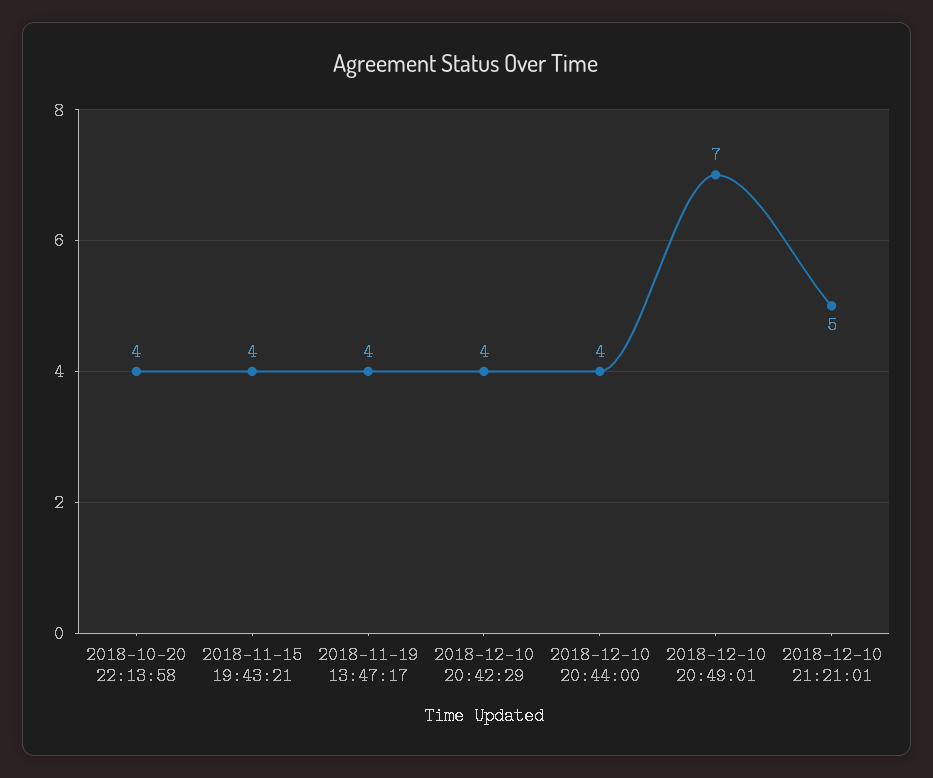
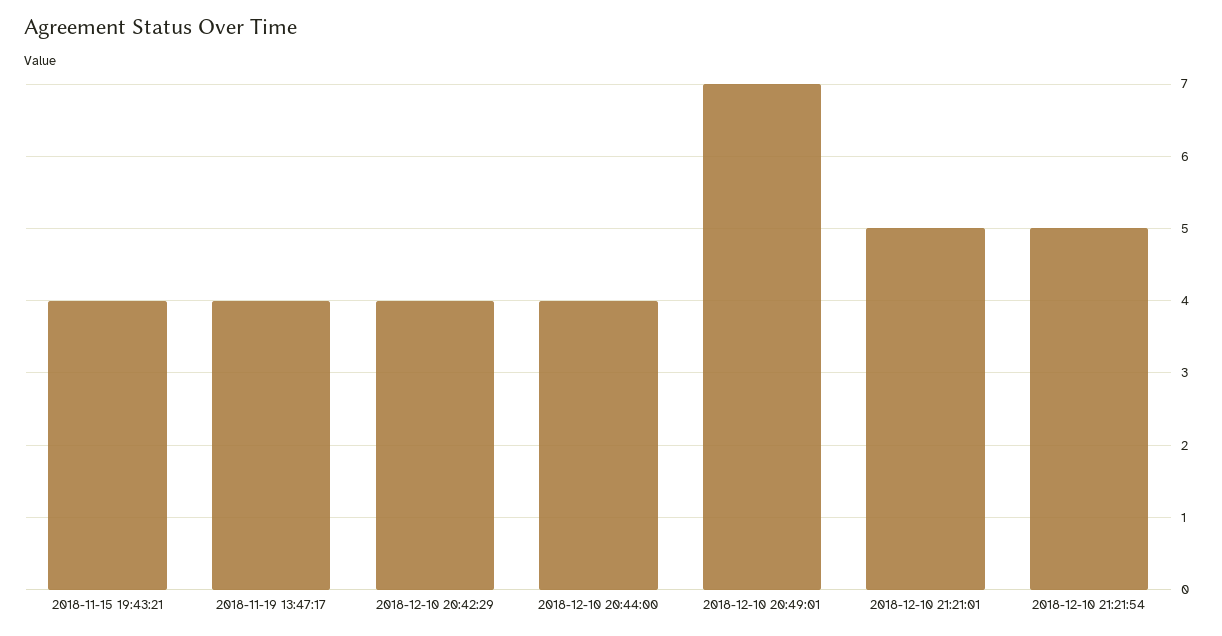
2018-10-20 22:13:58: 4 -> none
2018-12-10 21:21:54: none -> 5

